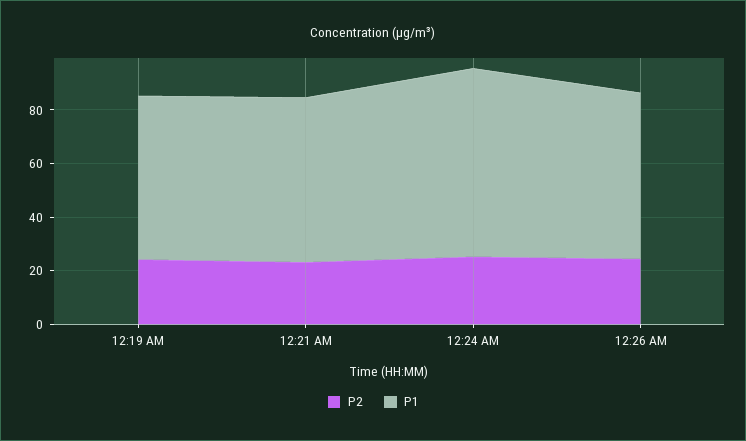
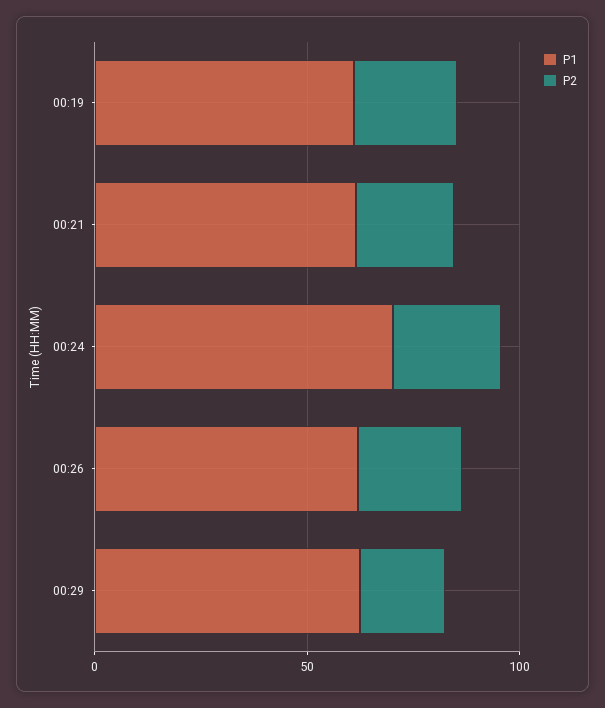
P1, 00:29: none -> 60
P2, 00:29: none -> 20

